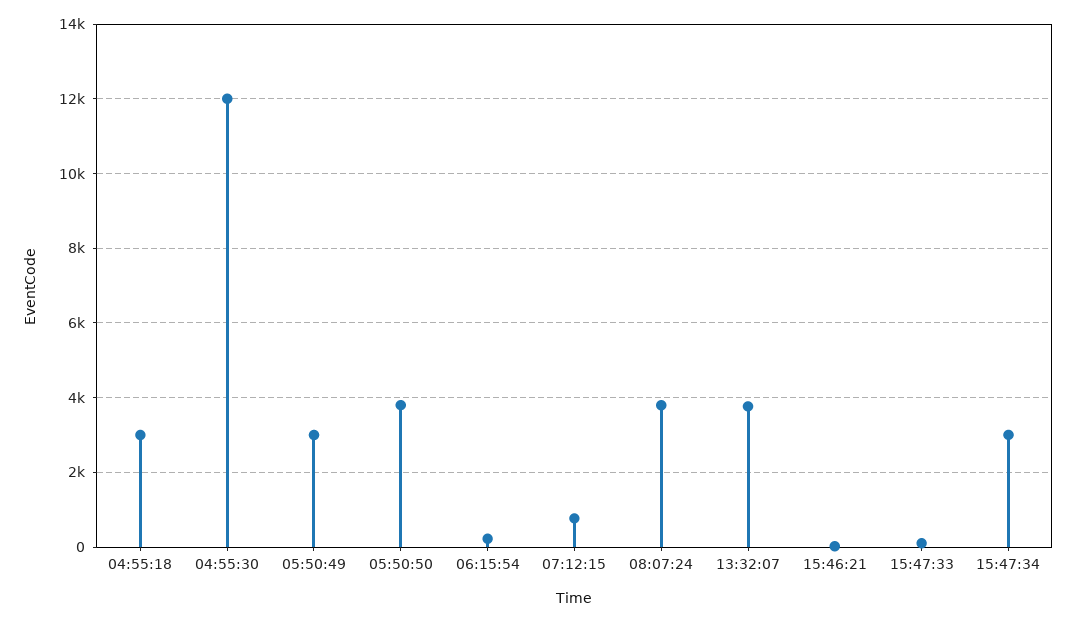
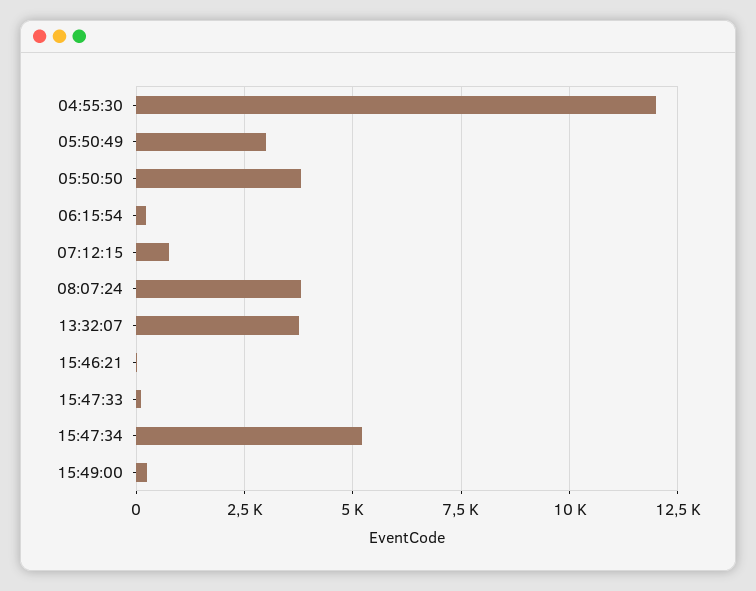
04:55:18: 3000 -> none
15:47:34: 3000 -> 5250
15:49:00: none -> 250

